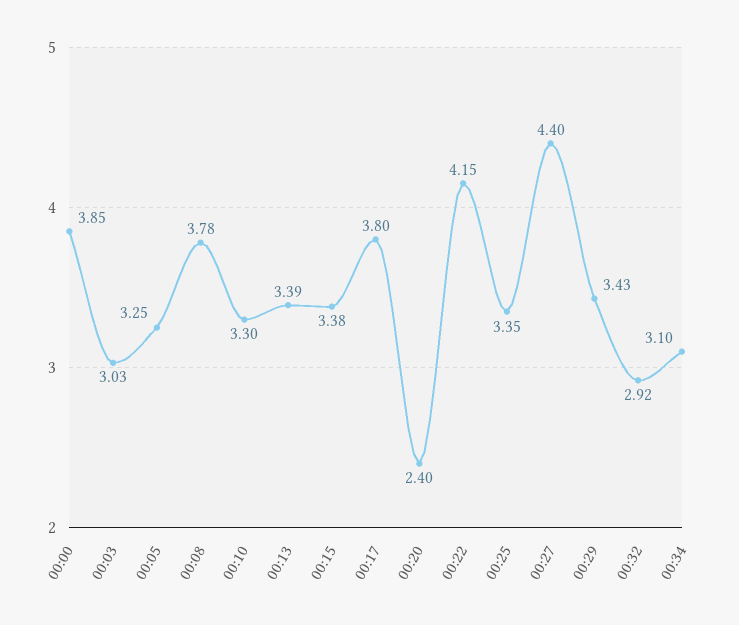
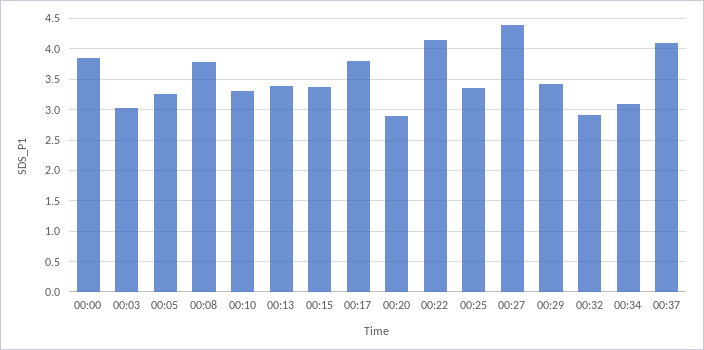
00:20: 2.4 -> 2.9
00:37: none -> 4.1

